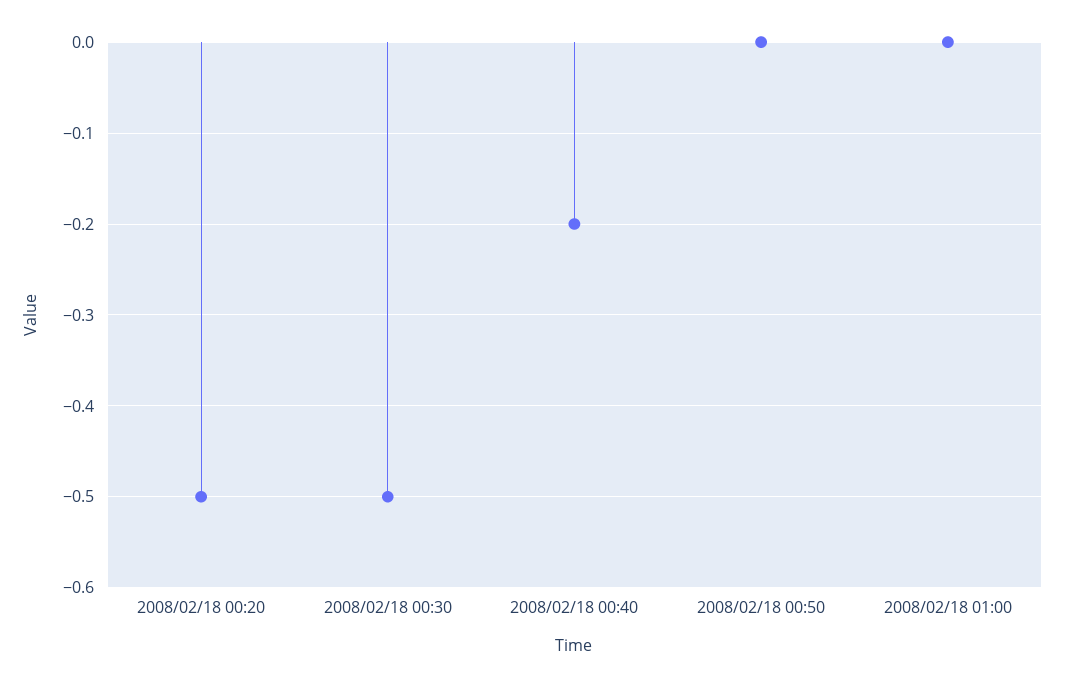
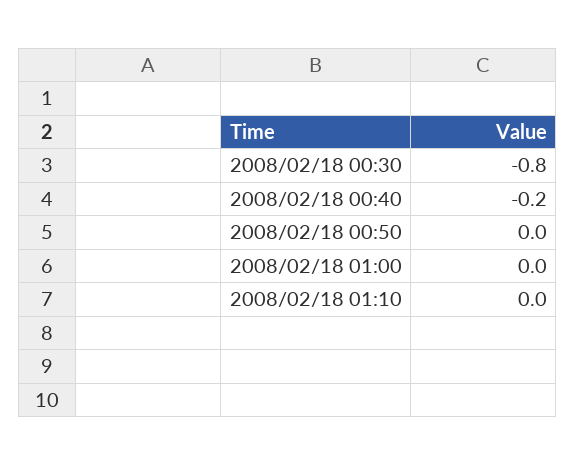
2008/02/18 00:20: -0.5 -> none
2008/02/18 00:30: -0.5 -> -0.8
2008/02/18 01:10: none -> 0

